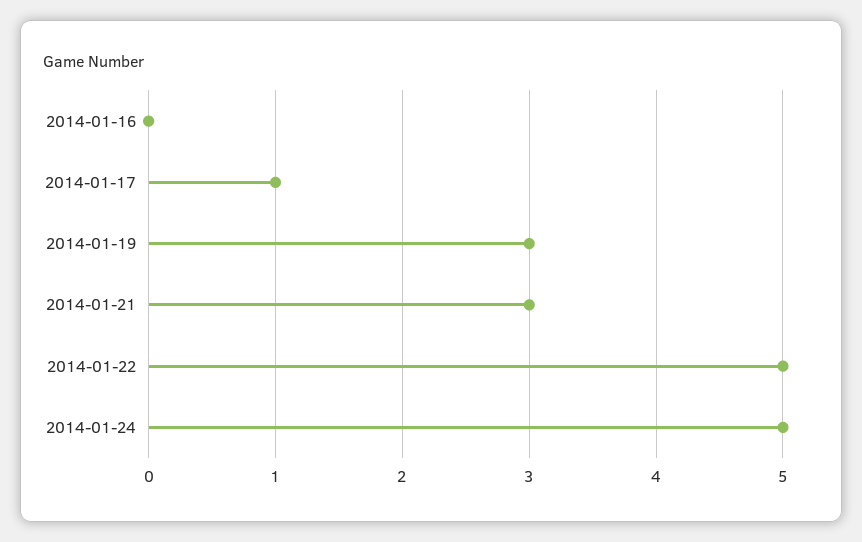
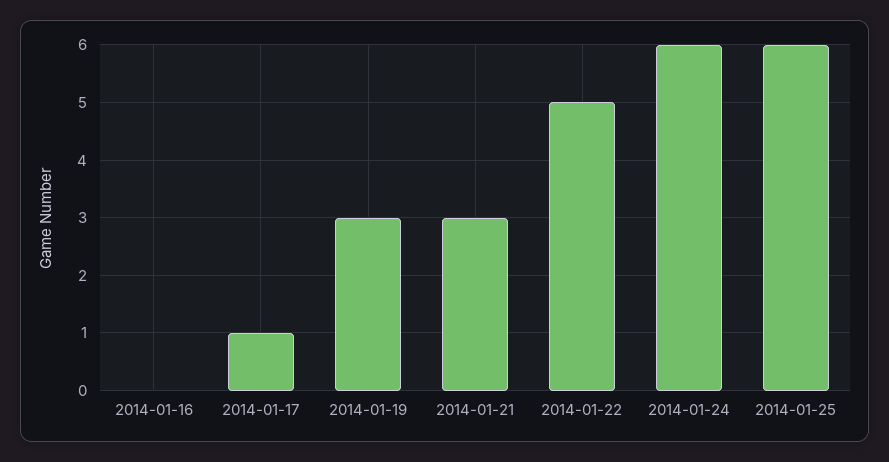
2014-01-24: 5 -> 6
2014-01-25: none -> 6

